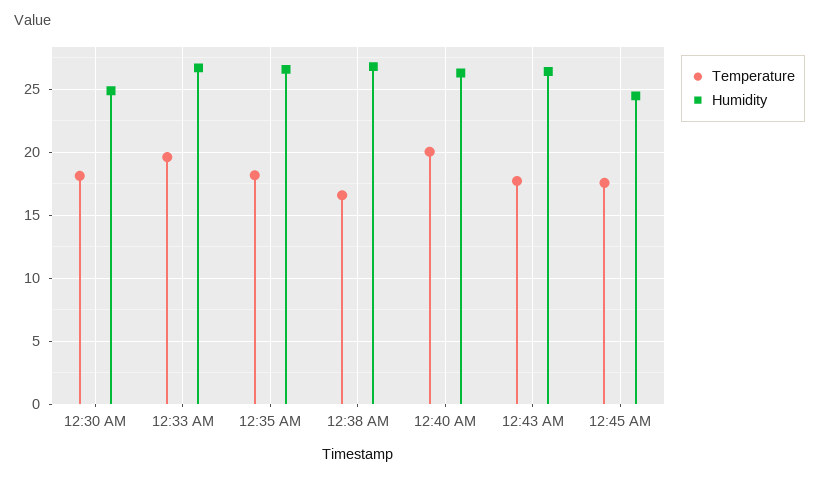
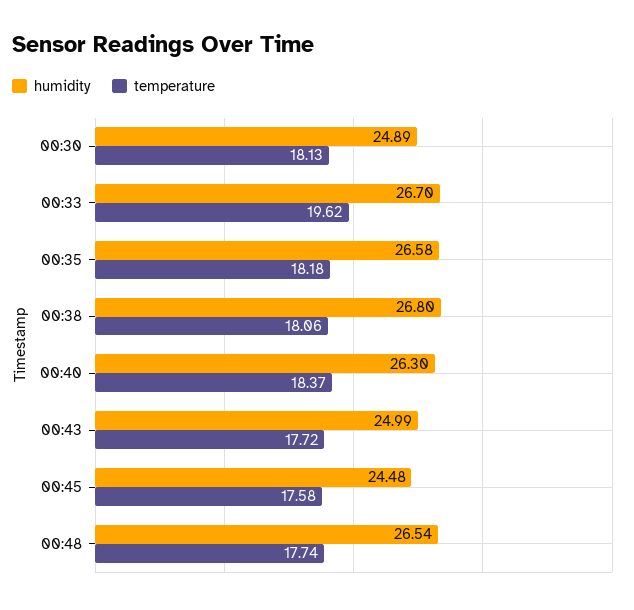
Temperature, 12:38 AM: 16.5 -> 18.06
Temperature, 12:40 AM: 20 -> 18.37
Humidity, 12:43 AM: 26.5 -> 24.99
Humidity, 00:48: none -> 26.54
Temperature, 00:48: none -> 17.74

